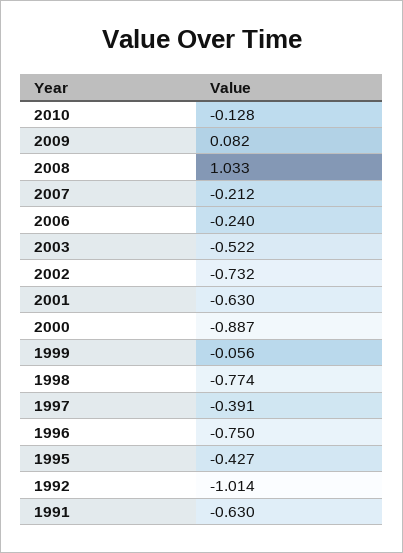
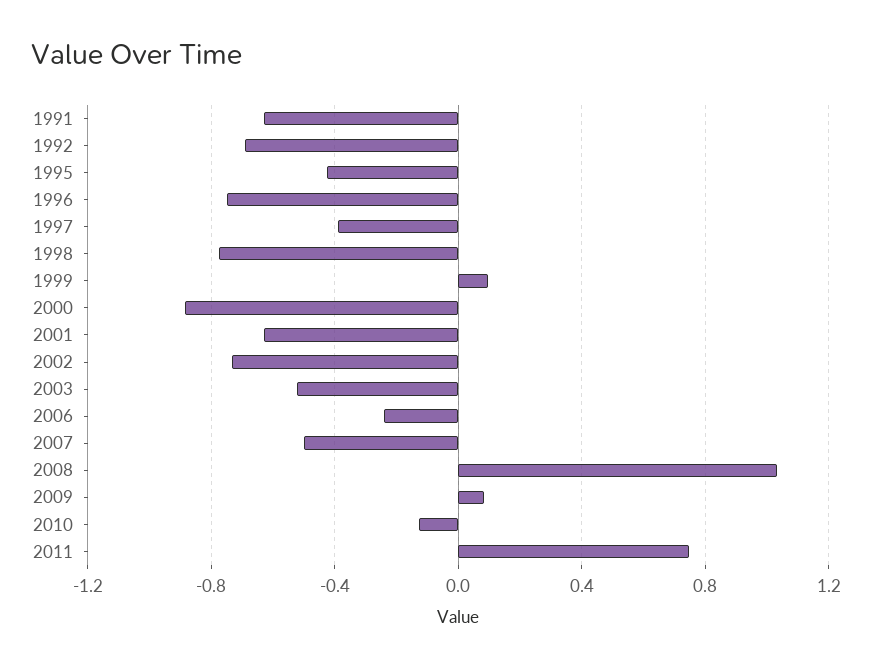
2007: -0.212 -> -0.5
1999: -0.056 -> 0.1
1992: -1.014 -> -0.7
2011: none -> 0.75

